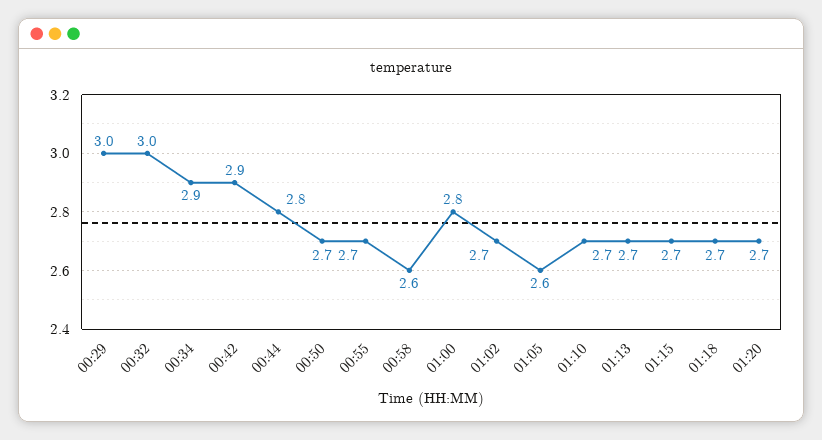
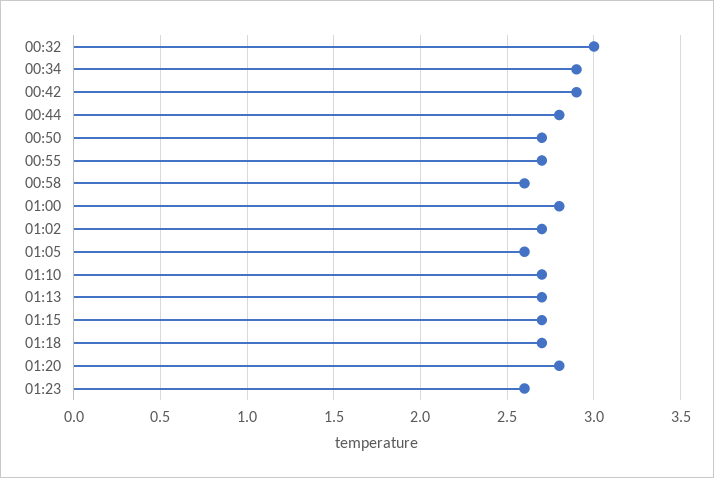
00:29: 3 -> none
01:20: 2.7 -> 2.8
01:23: none -> 2.6

